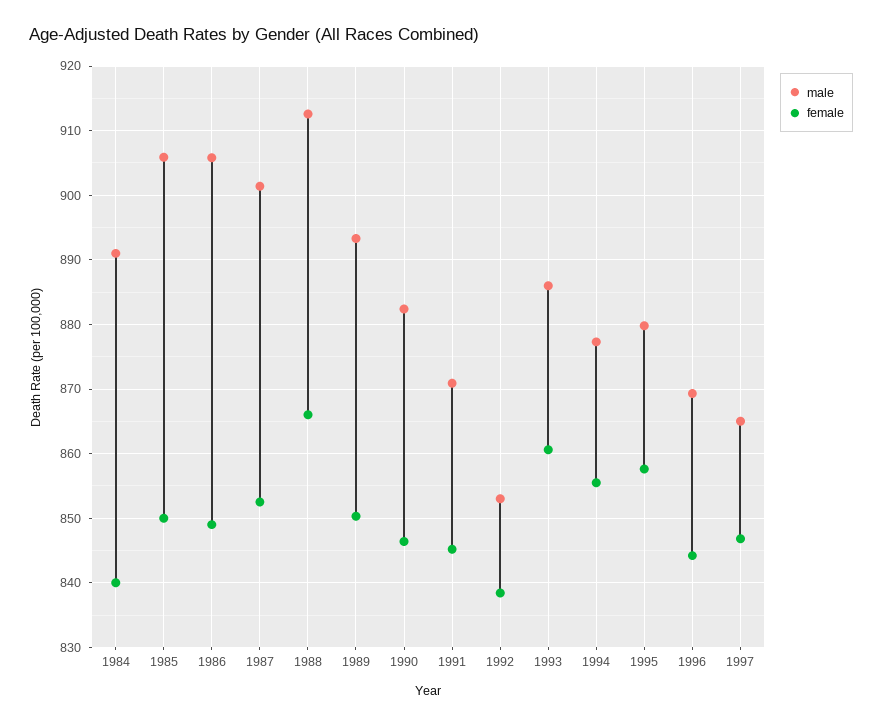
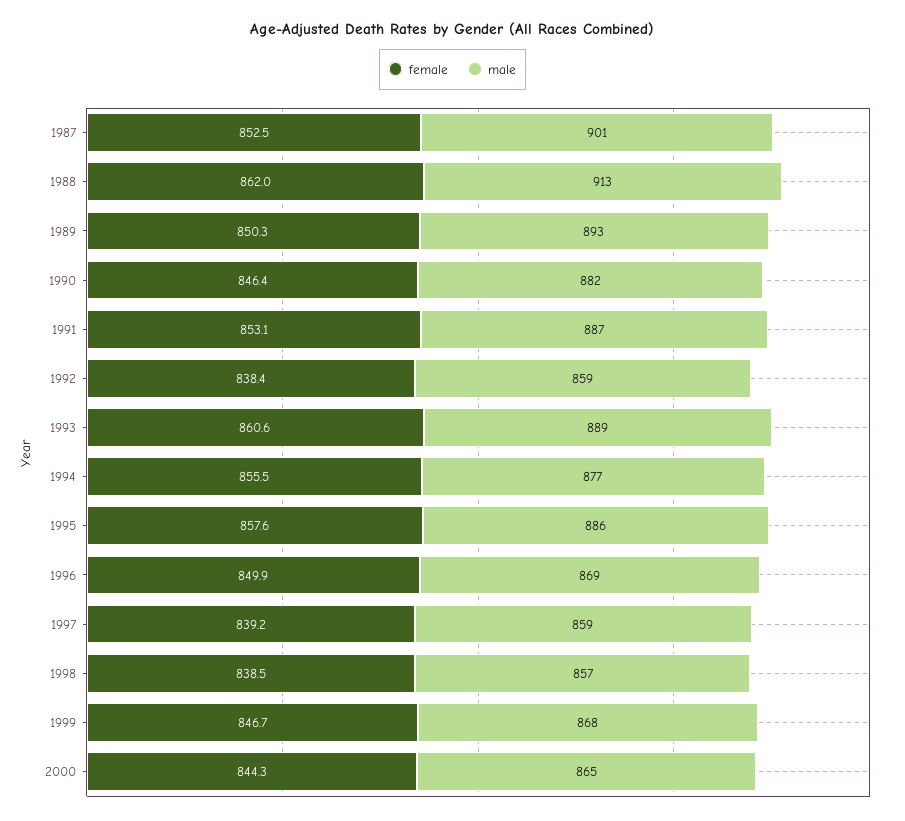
male, 1984: 891 -> none
female, 1984: 840 -> none
male, 1985: 906 -> none
female, 1985: 850 -> none
male, 1986: 906 -> none
female, 1986: 849 -> none
female, 1988: 866 -> 862
male, 1991: 871 -> 887
female, 1991: 845 -> 853.1
male, 1992: 853 -> 859
male, 1993: 886 -> 889
male, 1995: 880 -> 886
female, 1996: 844 -> 849.9
male, 1997: 865 -> 859
female, 1997: 847 -> 839.2
female, 1998: none -> 838.5
male, 1998: none -> 857
female, 1999: none -> 846.7
male, 1999: none -> 868
female, 2000: none -> 844.3
male, 2000: none -> 865

